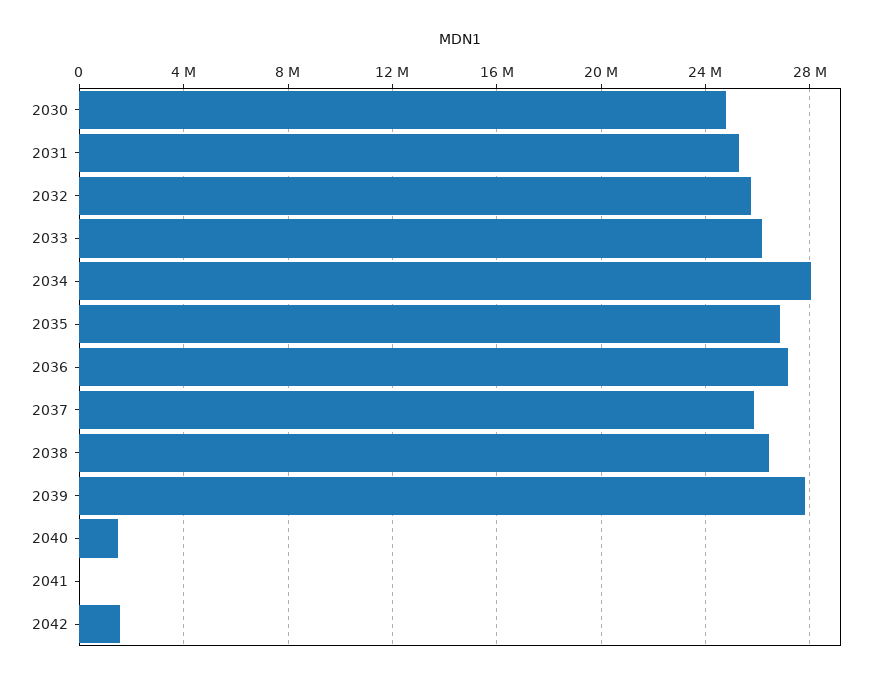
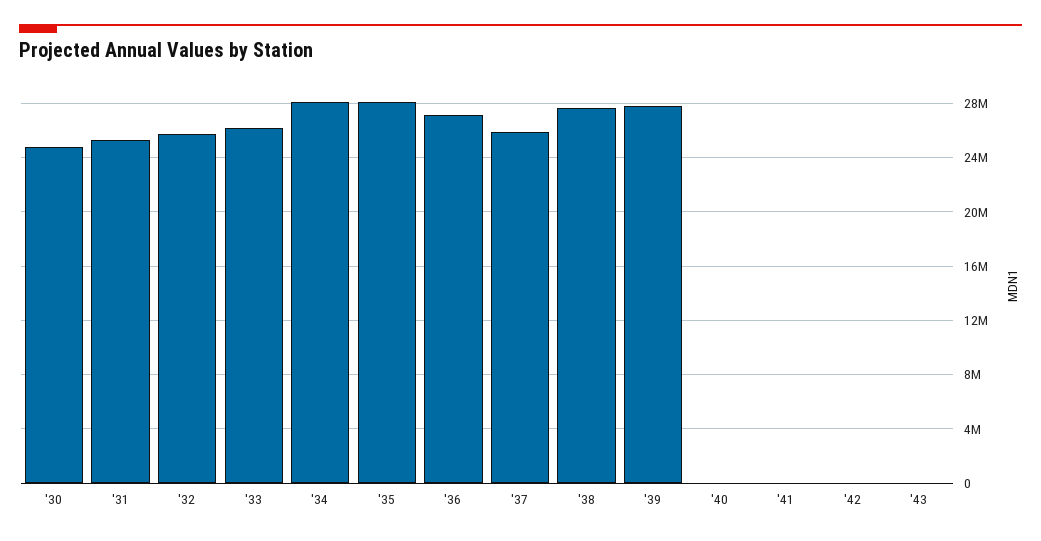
2035: 27000000 -> 28000000
2038: 26500000 -> 27500000
2040: 1500000 -> 0
2042: 1500000 -> 0
'43: none -> 0

